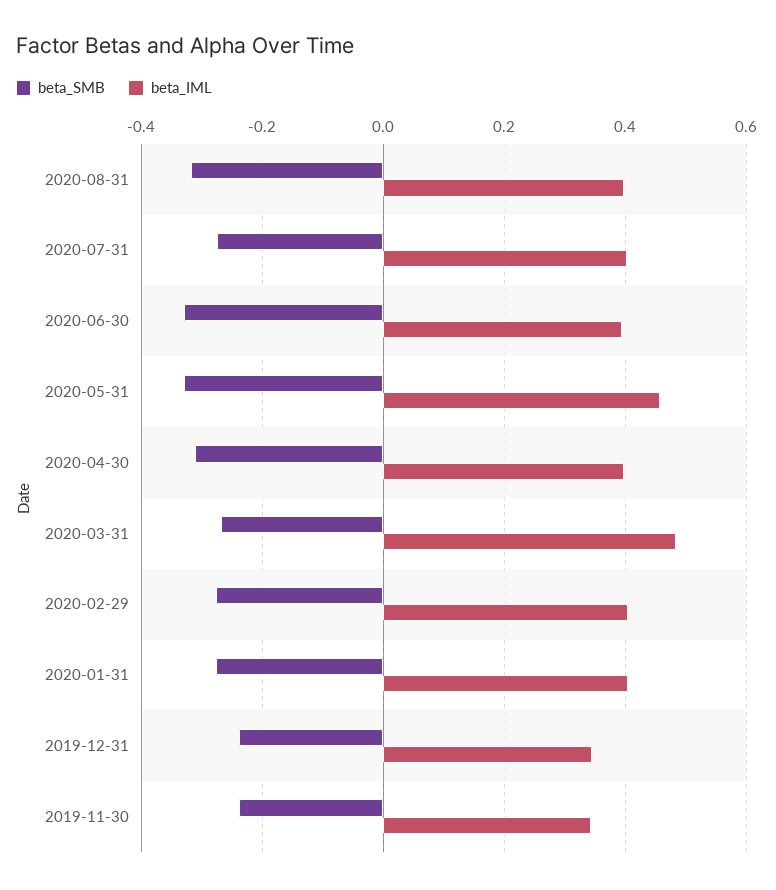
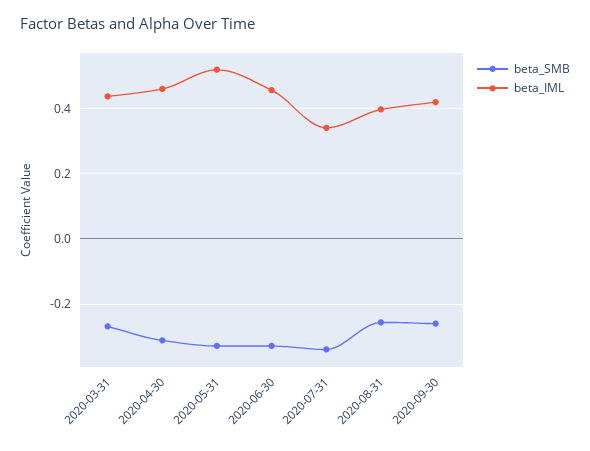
beta_SMB, 2020-08-31: -0.32 -> -0.26
beta_SMB, 2020-07-31: -0.28 -> -0.34
beta_IML, 2020-07-31: 0.4 -> 0.34
beta_IML, 2020-06-30: 0.4 -> 0.46
beta_IML, 2020-05-31: 0.46 -> 0.52
beta_IML, 2020-04-30: 0.4 -> 0.46
beta_IML, 2020-03-31: 0.48 -> 0.44
beta_SMB, 2020-02-29: -0.28 -> none
beta_IML, 2020-02-29: 0.4 -> none
beta_SMB, 2020-01-31: -0.28 -> none
beta_IML, 2020-01-31: 0.4 -> none
beta_SMB, 2019-12-31: -0.24 -> none
beta_IML, 2019-12-31: 0.34 -> none
beta_SMB, 2019-11-30: -0.24 -> none
beta_IML, 2019-11-30: 0.34 -> none
beta_SMB, 2020-09-30: none -> -0.26
beta_IML, 2020-09-30: none -> 0.42

